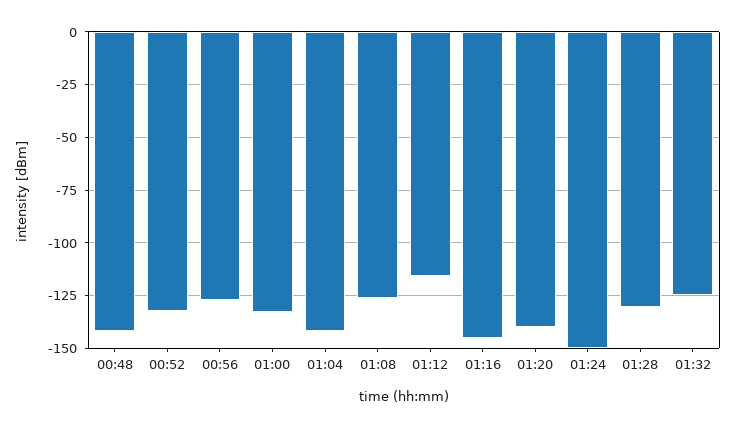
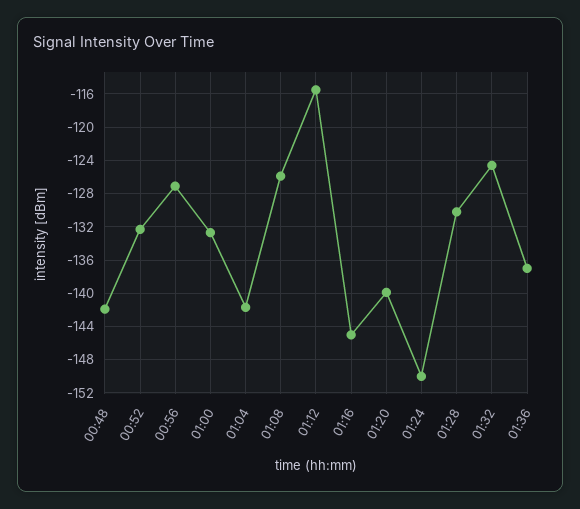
01:36: none -> -137

